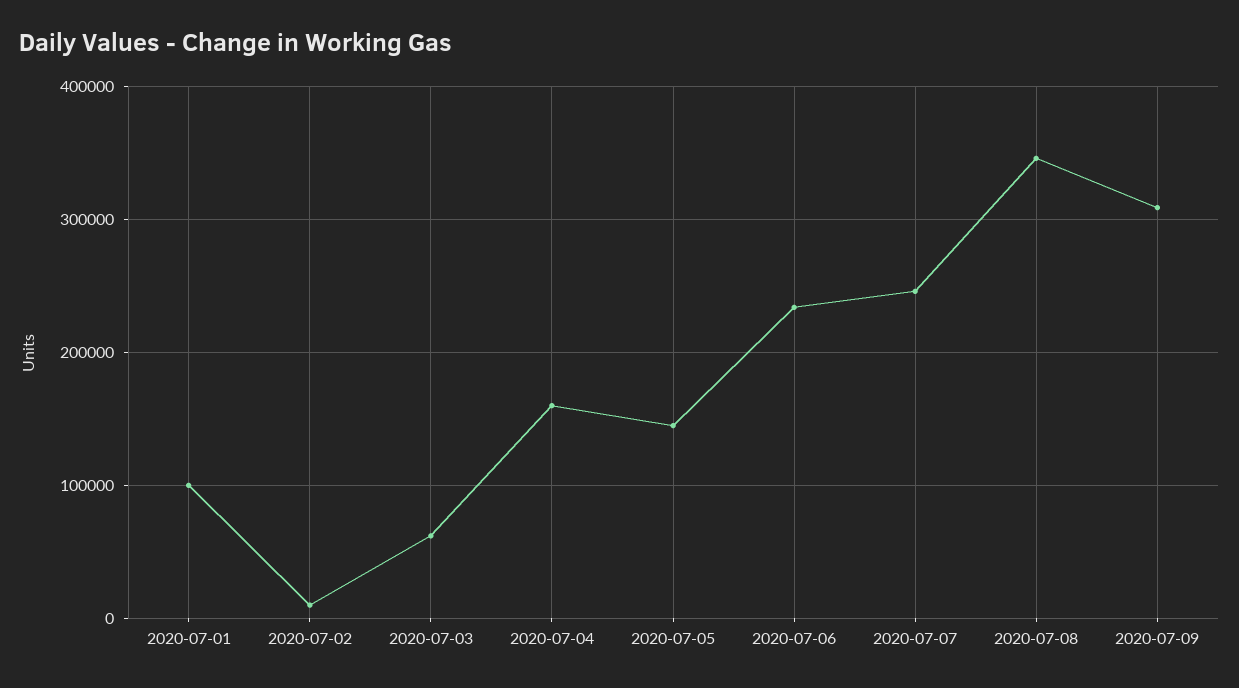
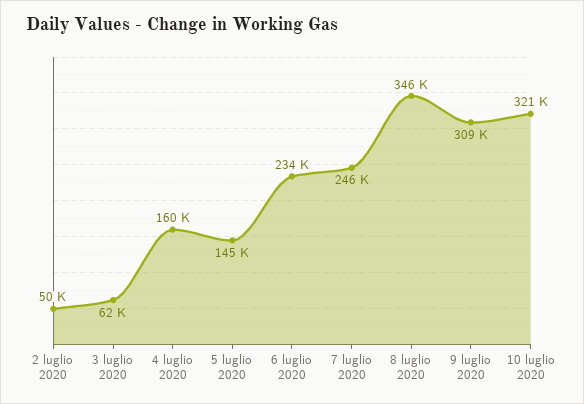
2020-07-01: 100000 -> none
2020-07-02: 10000 -> 50000
10 luglio 2020: none -> 321000

